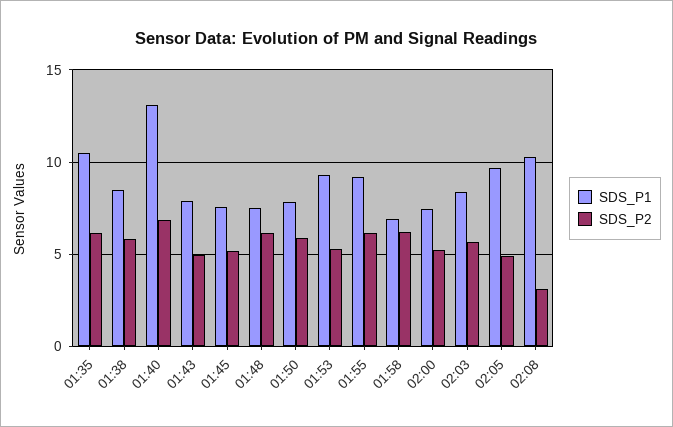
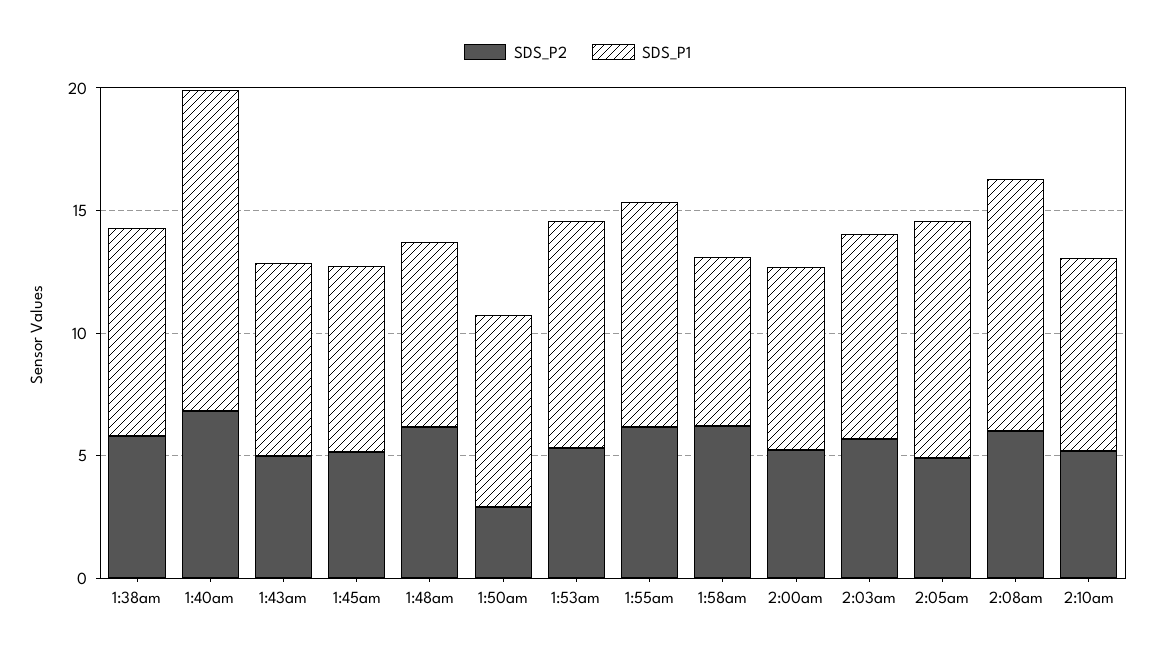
SDS_P1, 01:35: 10.5 -> none
SDS_P2, 01:35: 6 -> none
SDS_P2, 01:50: 6 -> 3
SDS_P2, 02:08: 3 -> 6
SDS_P2, 2:10am: none -> 5
SDS_P1, 2:10am: none -> 8

